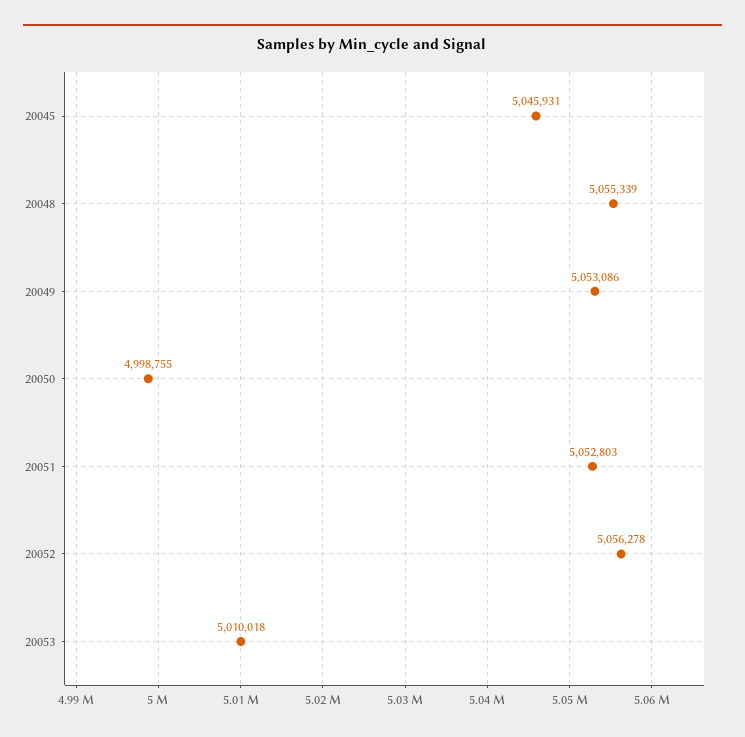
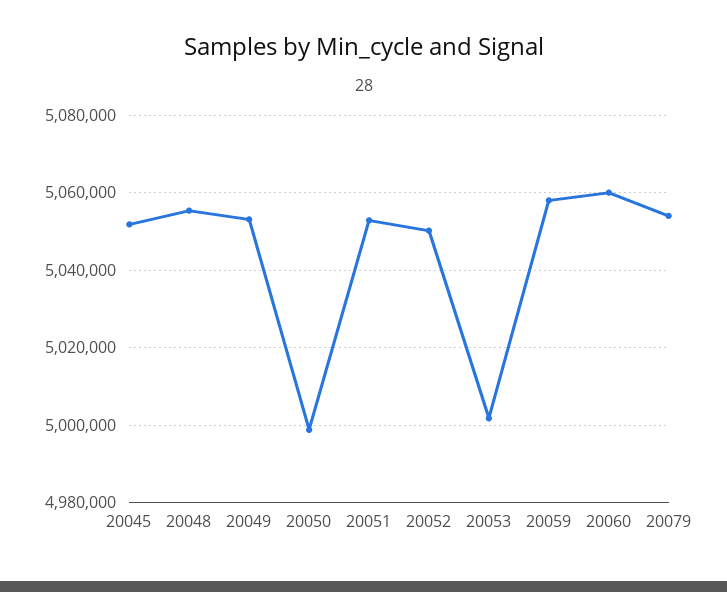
20045: 5045931 -> 5052000
20052: 5056278 -> 5050000
20053: 5010018 -> 5002000
20059: none -> 5058000
20060: none -> 5060000
20079: none -> 5054000

